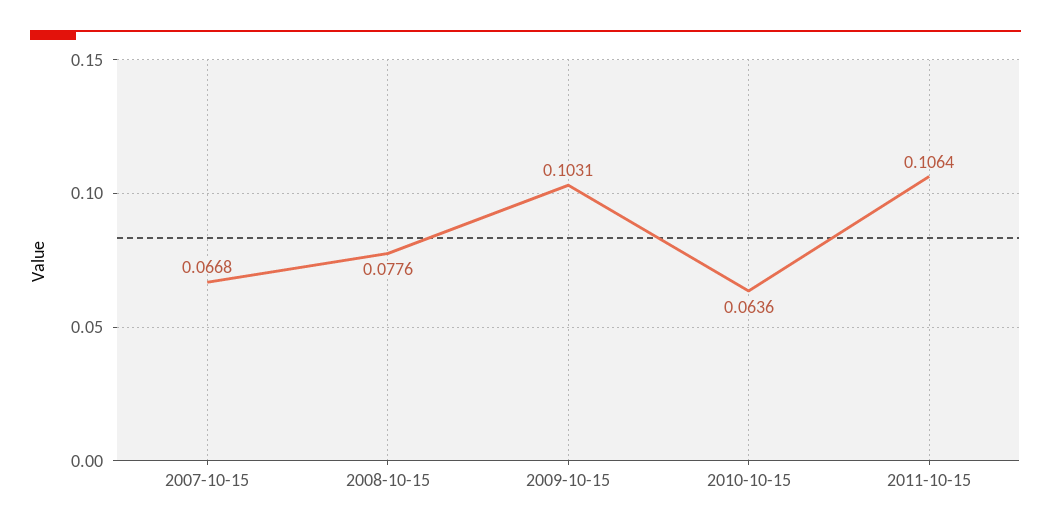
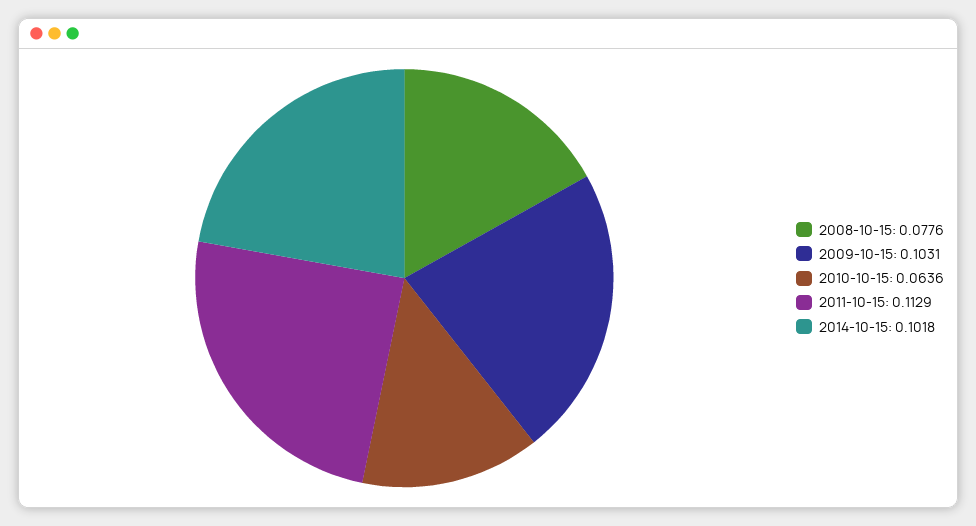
2007-10-15: 0.0668 -> none
2011-10-15: 0.1064 -> 0.1129
2014-10-15: none -> 0.1018

